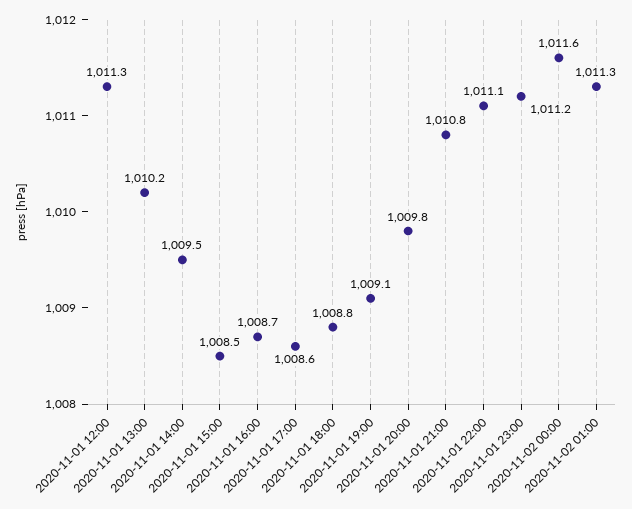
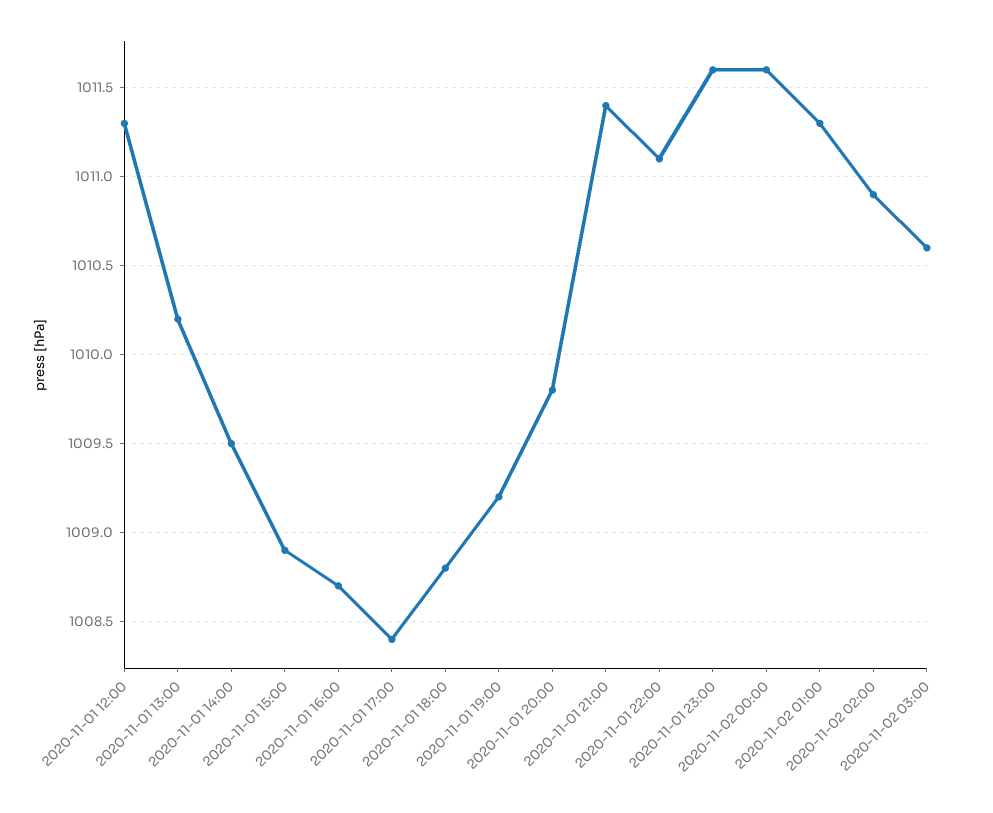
2020-11-01 15:00: 1008.5 -> 1008.9
2020-11-01 17:00: 1008.6 -> 1008.4
2020-11-01 19:00: 1009.1 -> 1009.2
2020-11-01 21:00: 1010.8 -> 1011.4
2020-11-01 23:00: 1011.2 -> 1011.6
2020-11-02 02:00: none -> 1010.9
2020-11-02 03:00: none -> 1010.6

